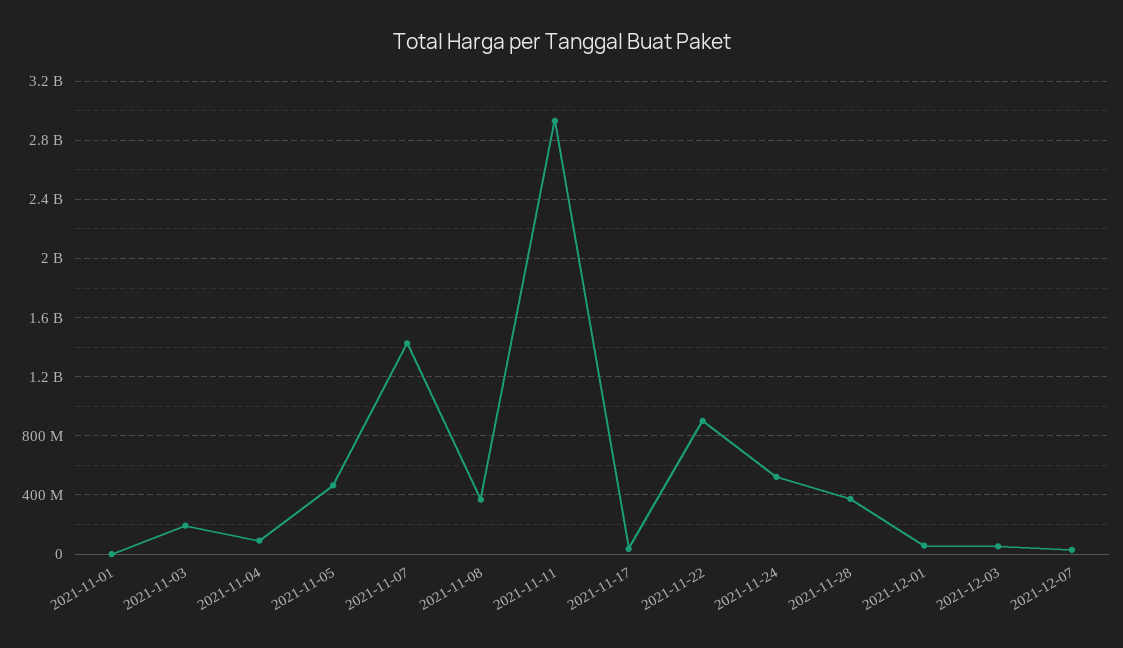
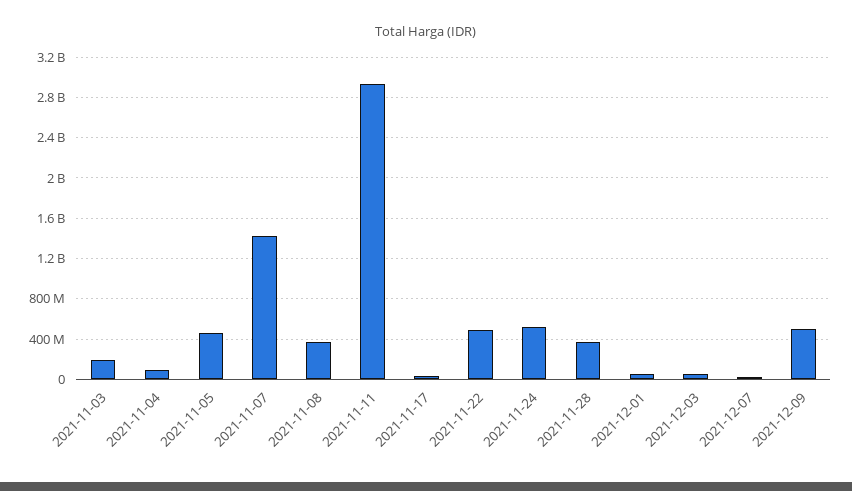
2021-11-01: 0 -> none
2021-11-22: 900000000 -> 500000000
2021-12-09: none -> 500000000

